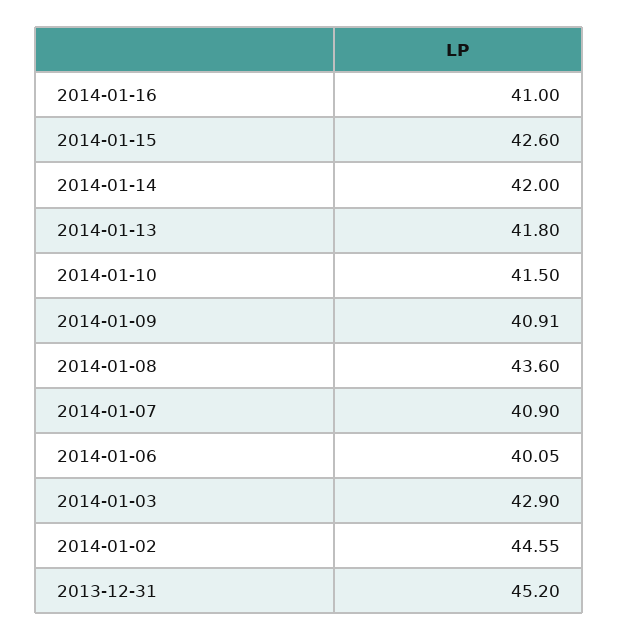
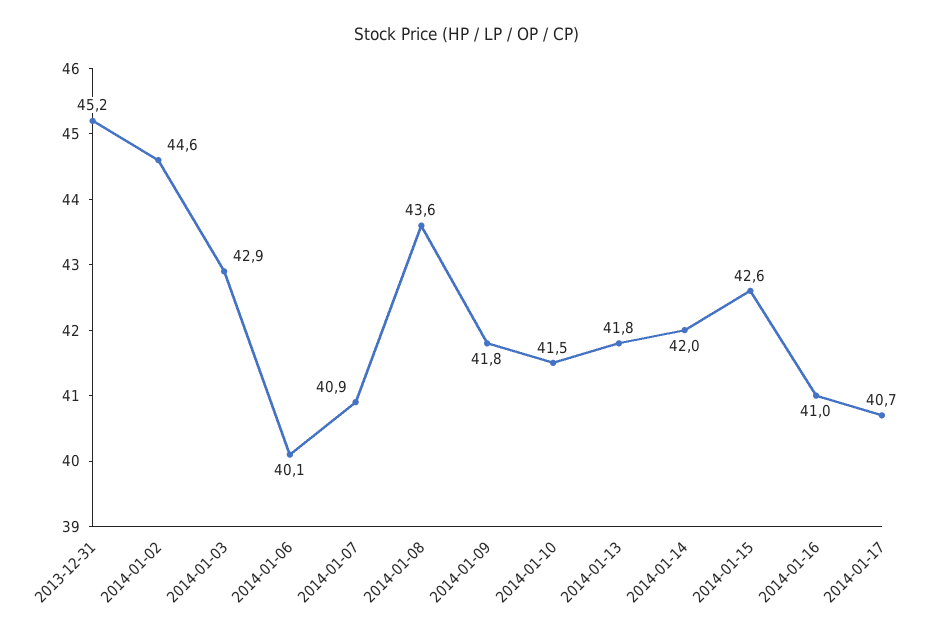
2014-01-09: 40.91 -> 41.8
2014-01-17: none -> 40.7

